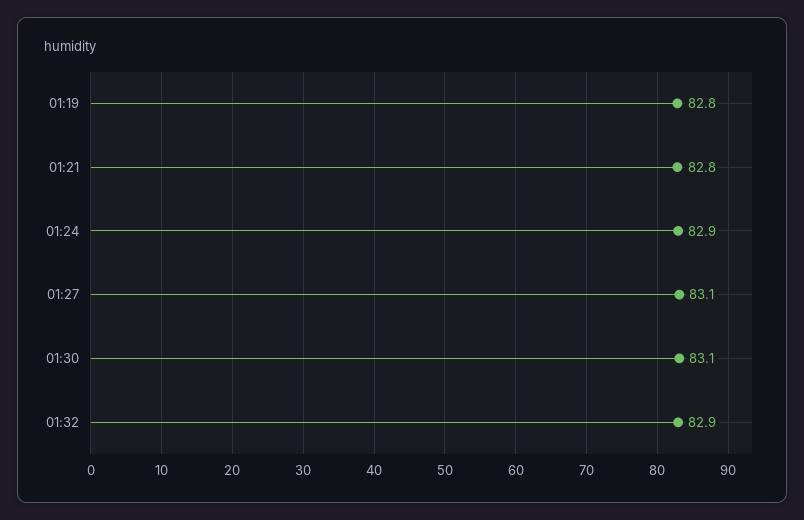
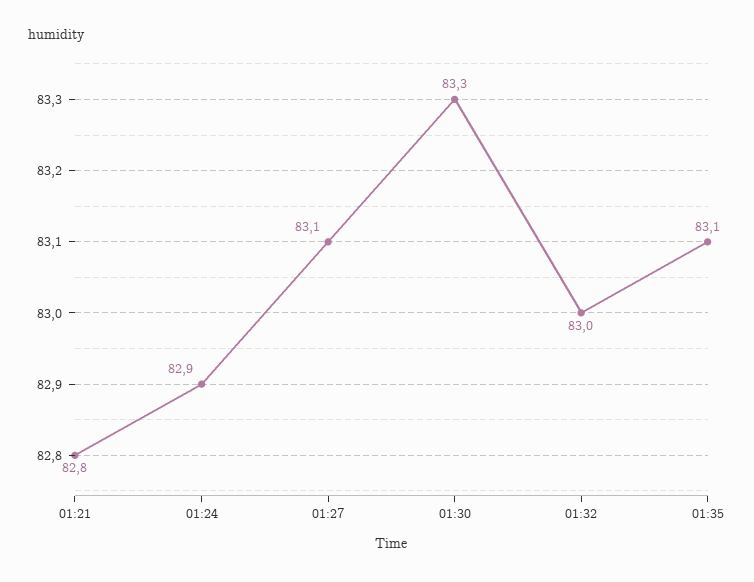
01:19: 82.8 -> none
01:30: 83.1 -> 83.3
01:32: 82.9 -> 83
01:35: none -> 83.1

